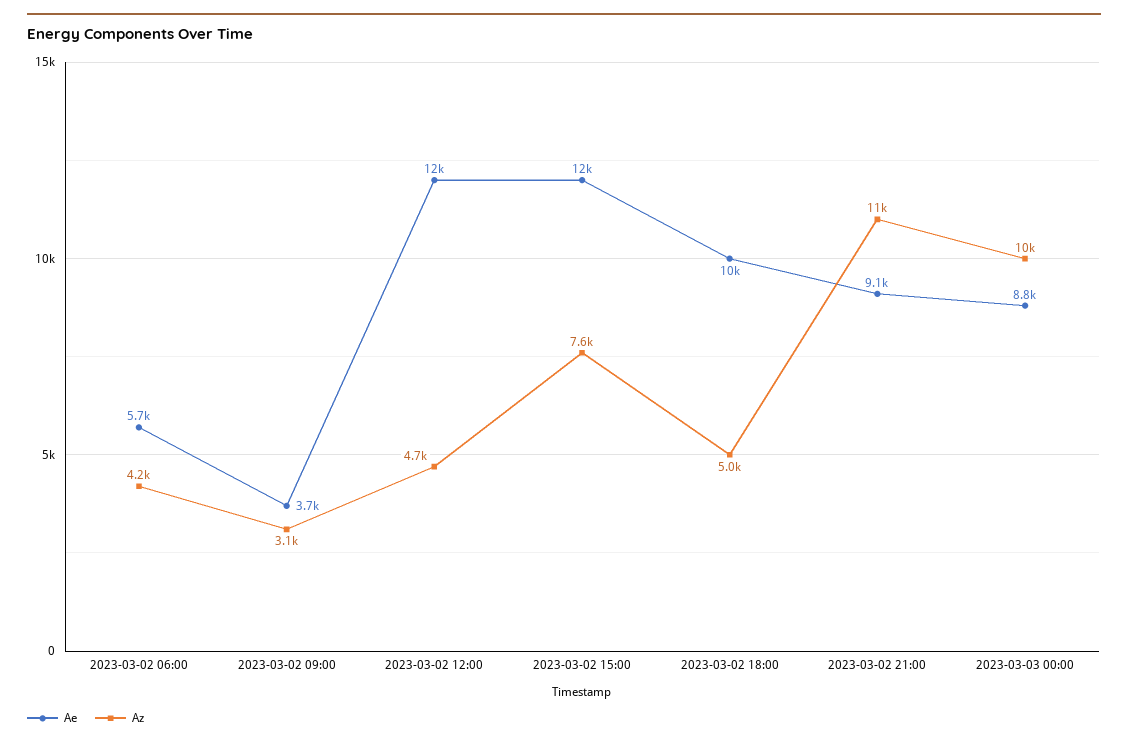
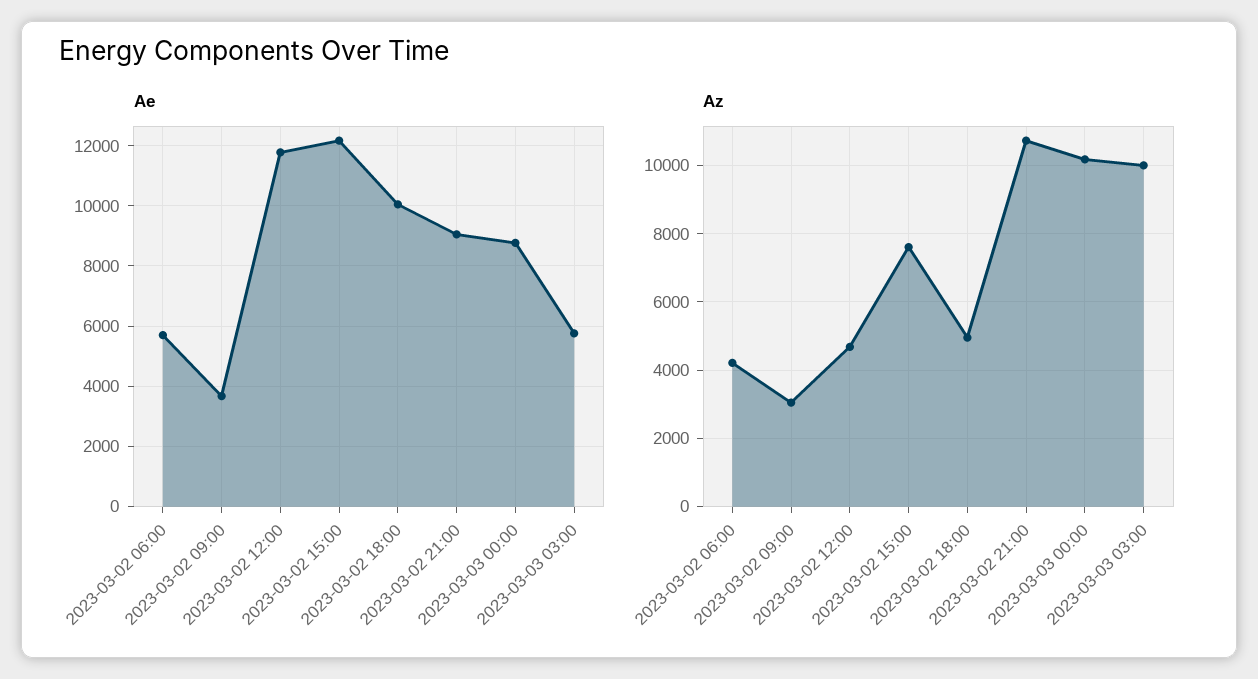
Ae, 2023-03-03 03:00: none -> 5800
Az, 2023-03-03 03:00: none -> 10000

